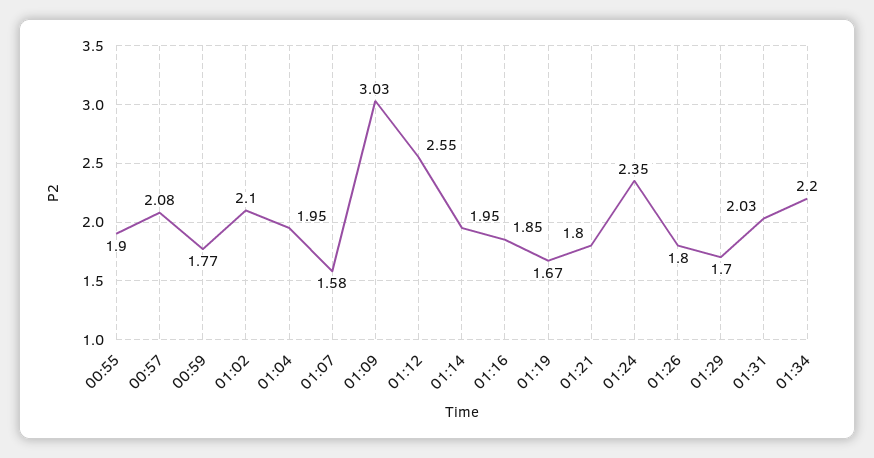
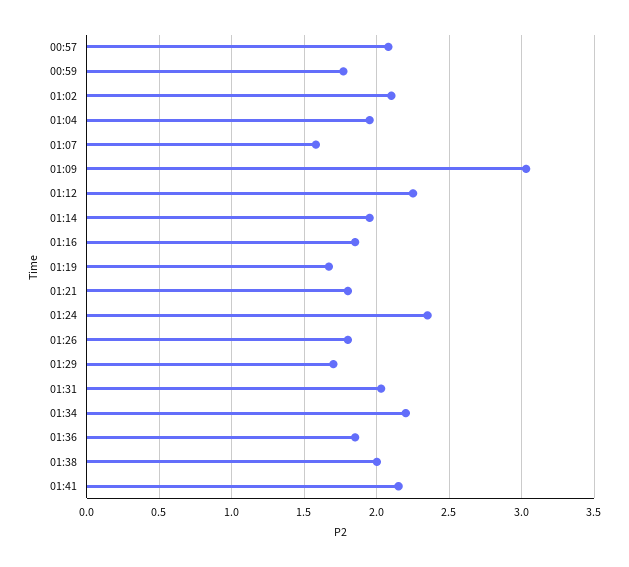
00:55: 1.9 -> none
01:12: 2.55 -> 2.25
01:36: none -> 1.85
01:38: none -> 2
01:41: none -> 2.15

